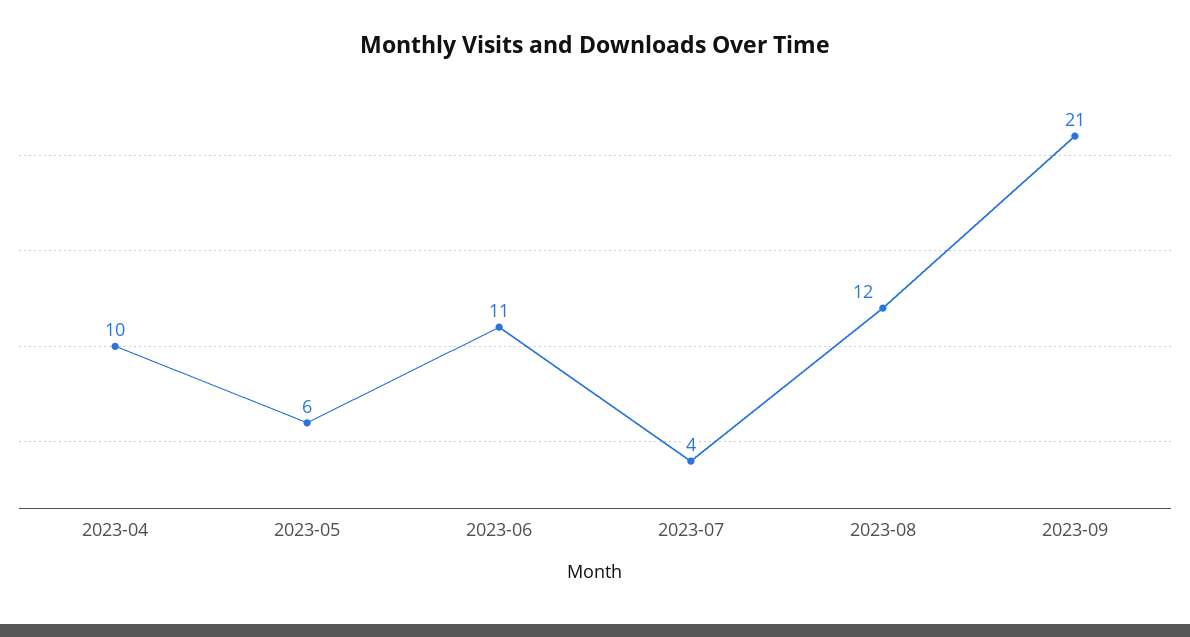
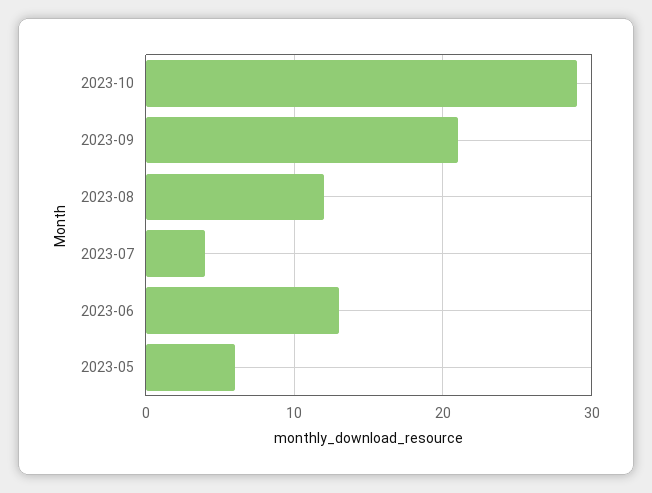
2023-04: 10 -> none
2023-06: 11 -> 13
2023-10: none -> 29

